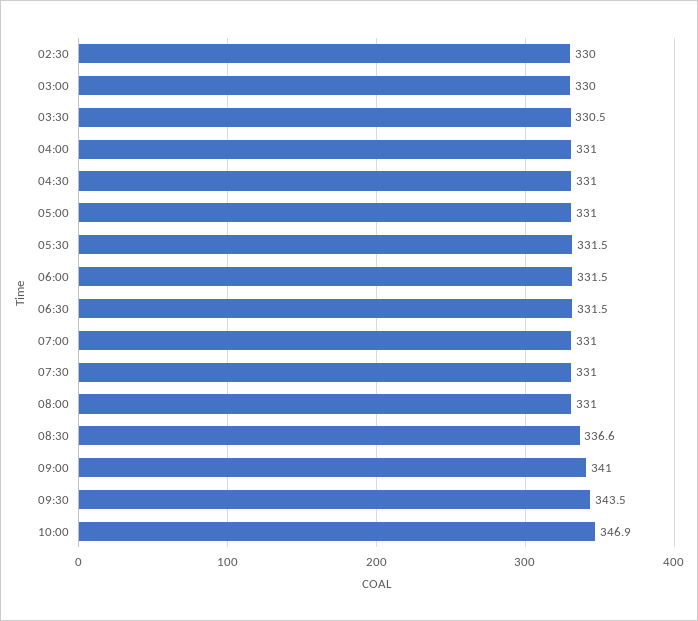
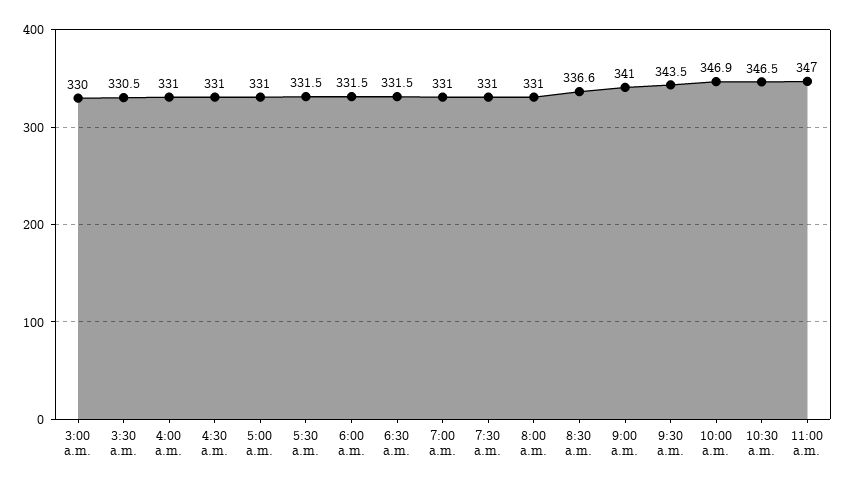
02:30: 330 -> none
10:30 a.m.: none -> 346.5
11:00 a.m.: none -> 347

